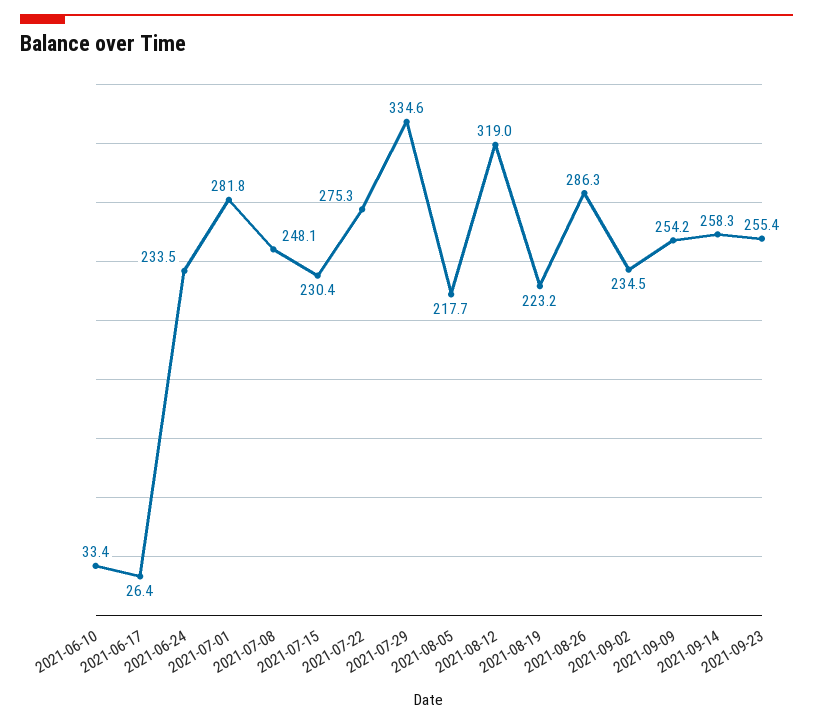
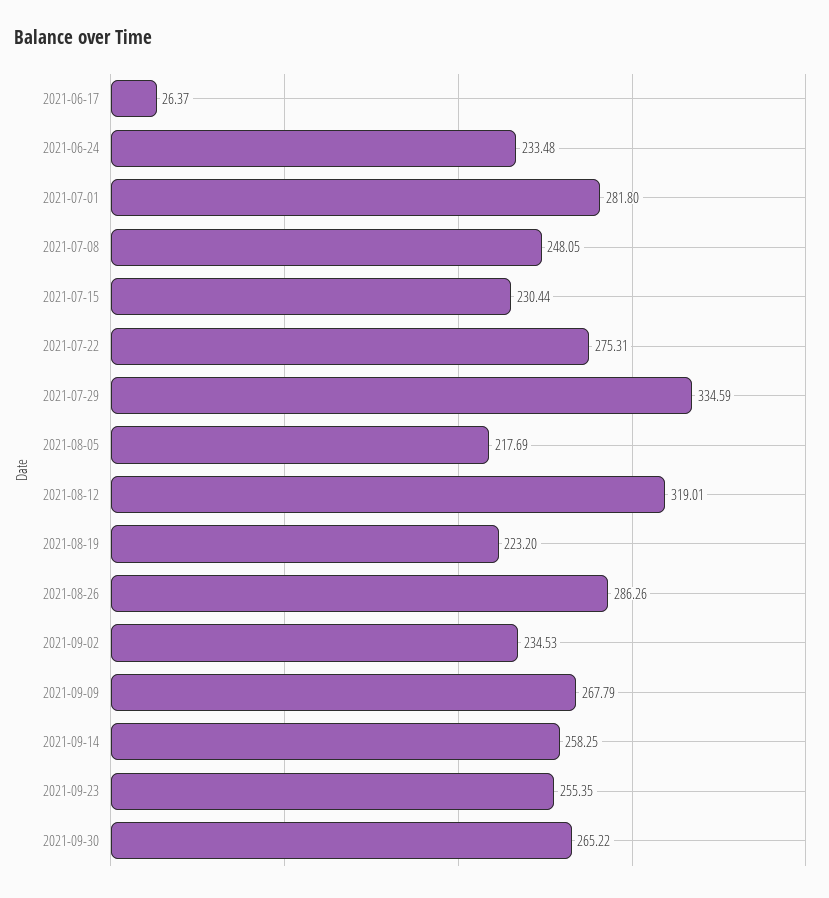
2021-06-10: 33.4 -> none
2021-09-09: 254.2 -> 267.79
2021-09-30: none -> 265.22

